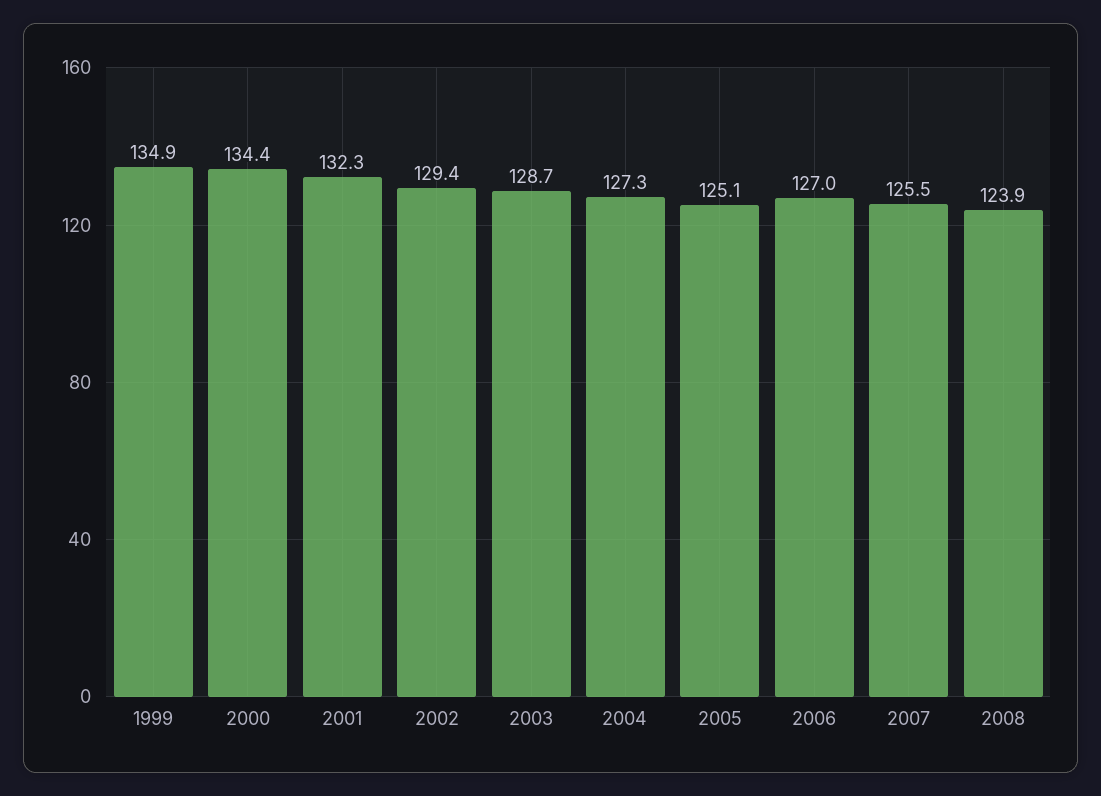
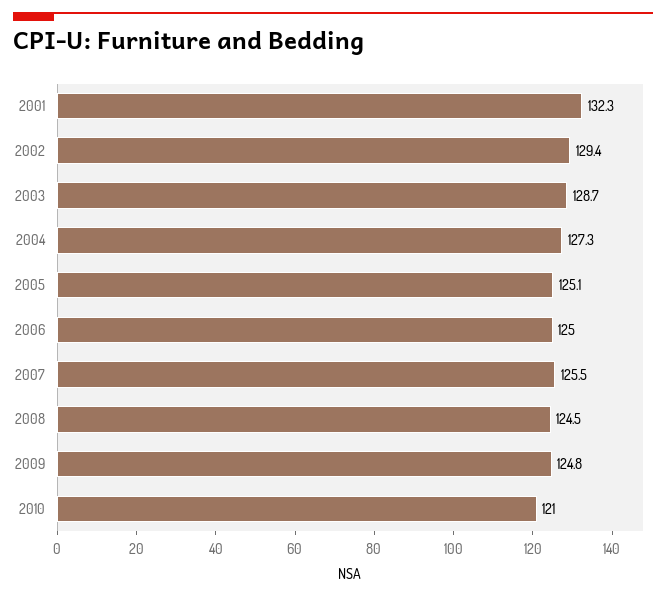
1999: 134.9 -> none
2000: 134.4 -> none
2006: 127 -> 125
2008: 123.9 -> 124.5
2009: none -> 124.8
2010: none -> 121

